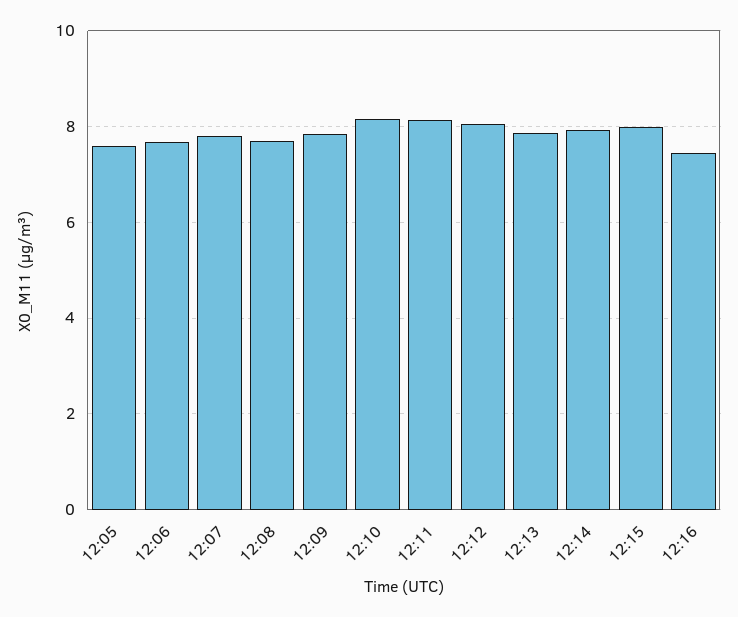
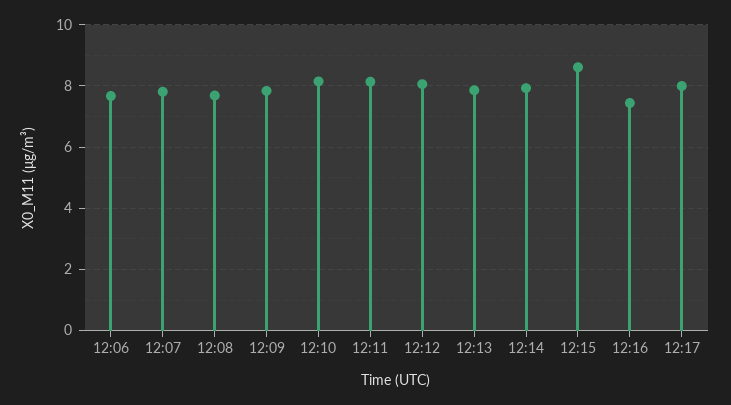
12:05: 7.6 -> none
12:15: 8 -> 8.6
12:17: none -> 8

